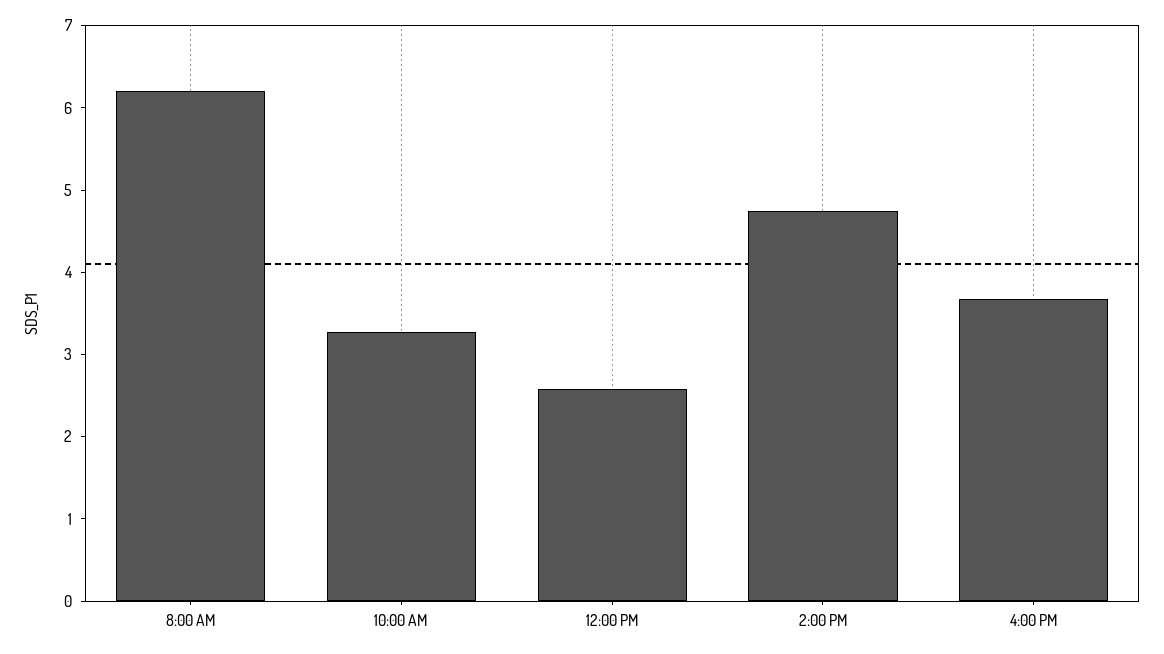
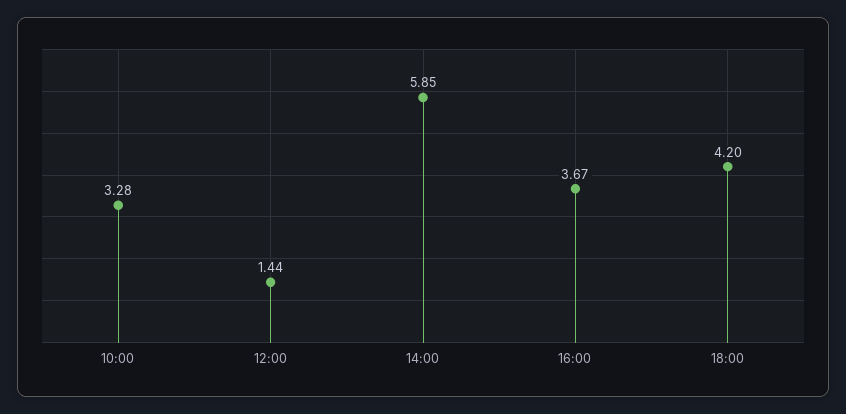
8:00 AM: 6.2 -> none
12:00 PM: 2.6 -> 1.44
2:00 PM: 4.8 -> 5.85
18:00: none -> 4.2

